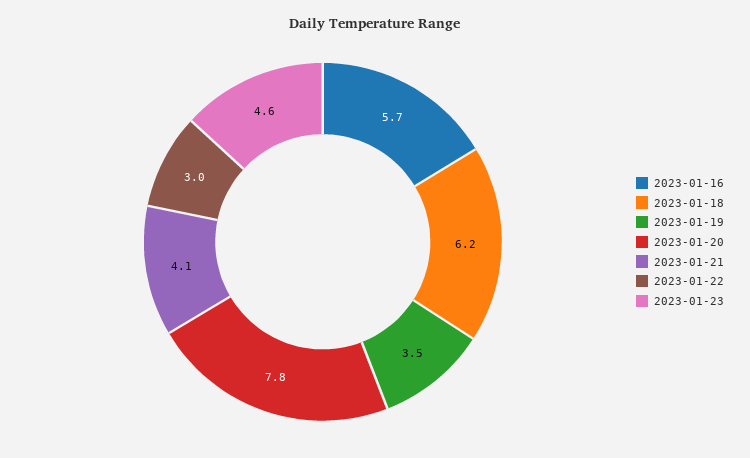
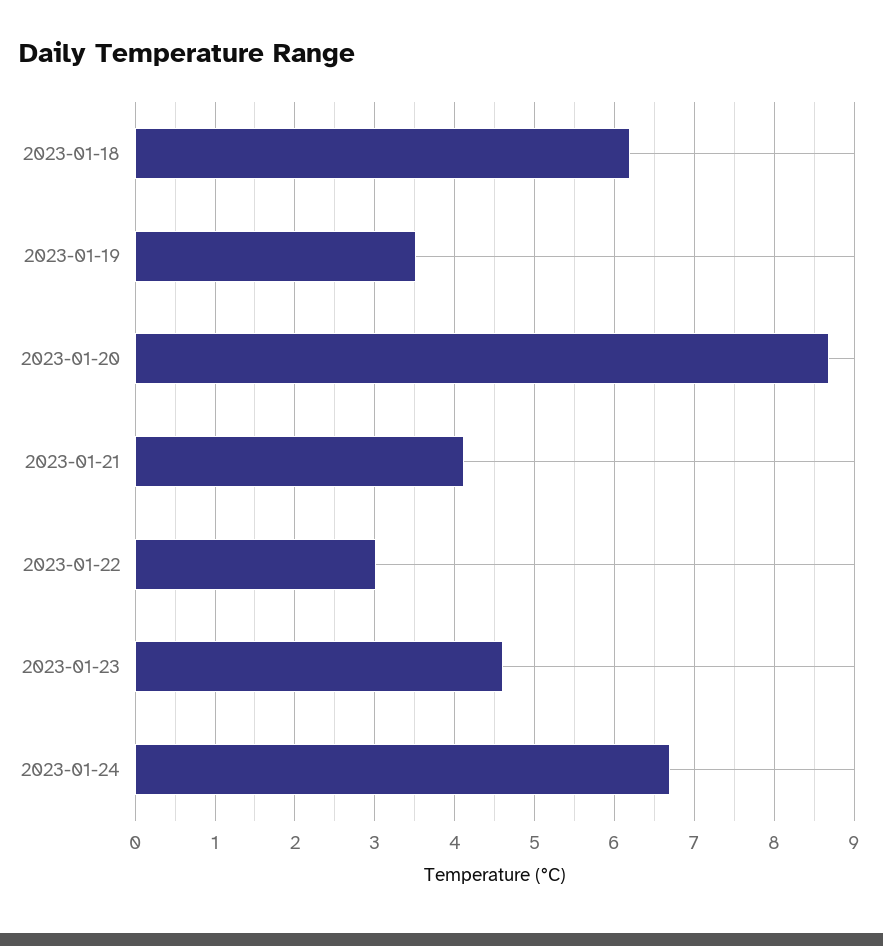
2023-01-16: 5.7 -> none
2023-01-20: 7.8 -> 8.7
2023-01-24: none -> 6.7

